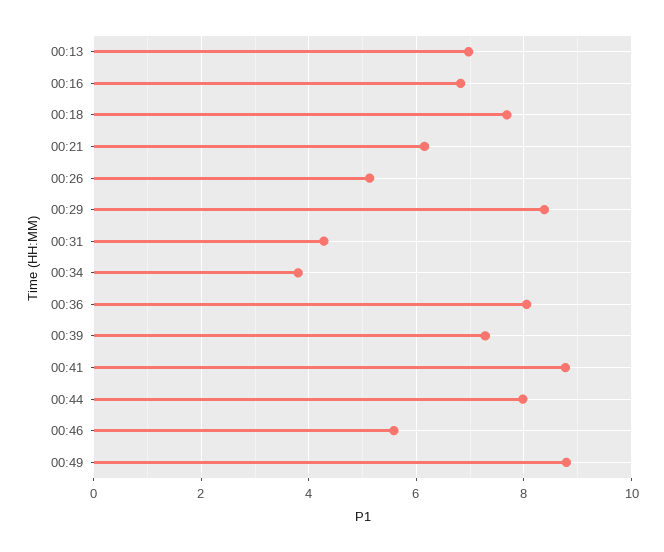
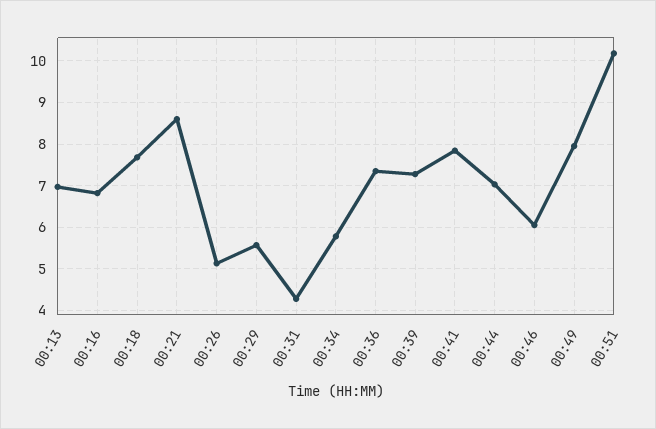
00:21: 6.2 -> 8.6
00:29: 8.4 -> 5.6
00:34: 3.8 -> 5.8
00:36: 8 -> 7.4
00:41: 8.8 -> 7.8
00:44: 8 -> 7
00:46: 5.6 -> 6
00:49: 8.8 -> 8
00:51: none -> 10.2

